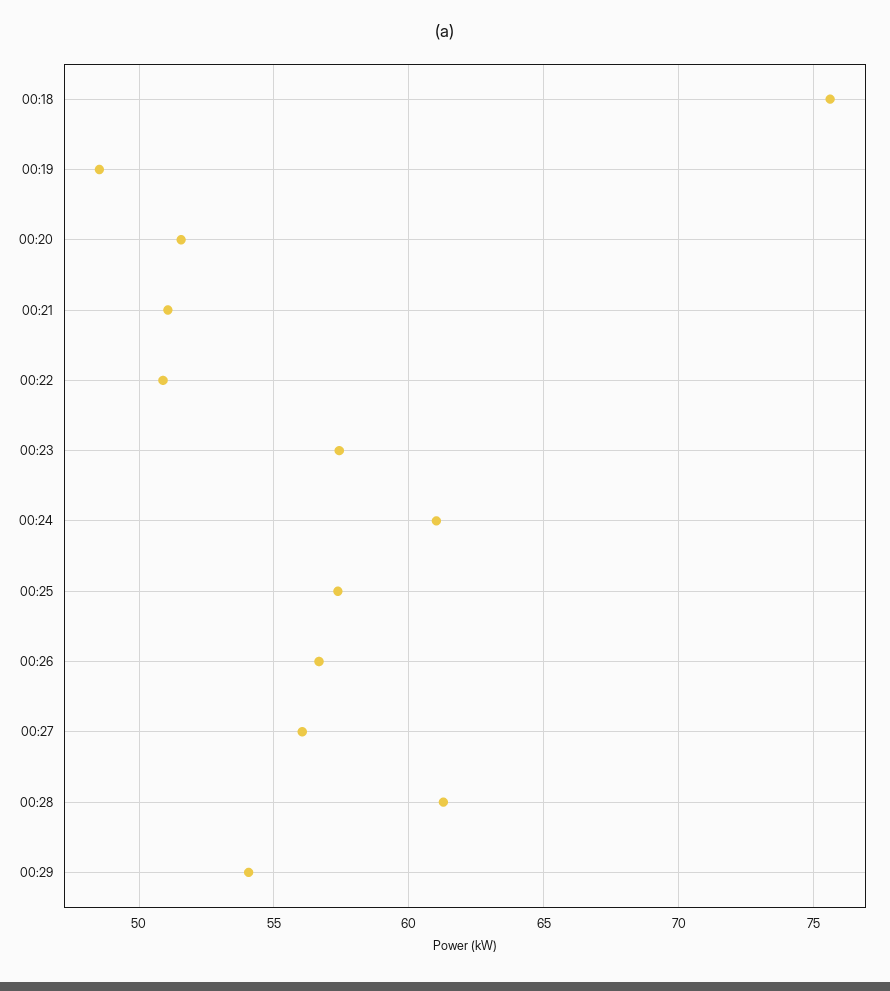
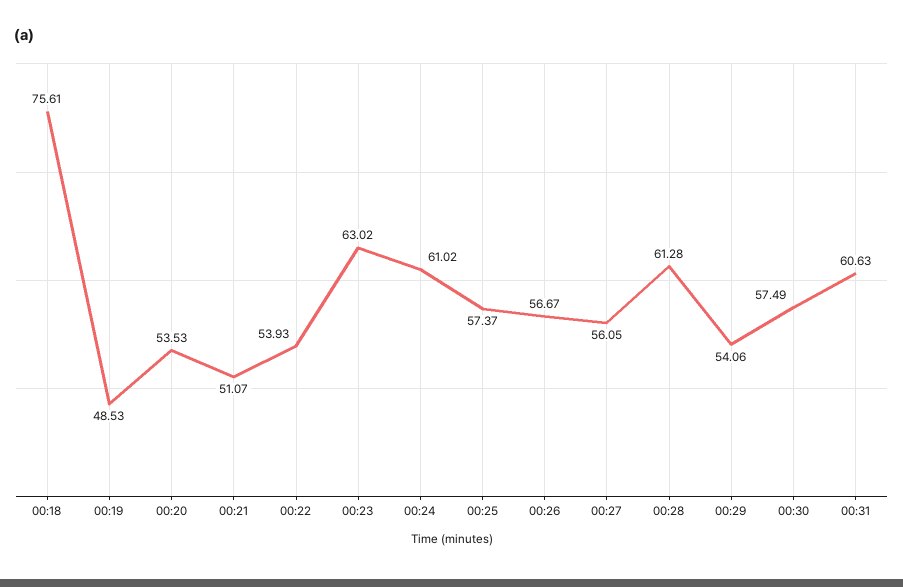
00:20: 51.5 -> 53.53
00:22: 51 -> 53.93
00:23: 57.5 -> 63.02
00:30: none -> 57.49
00:31: none -> 60.63

